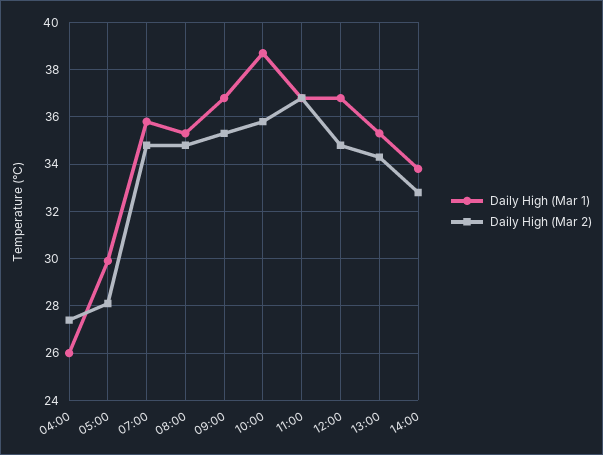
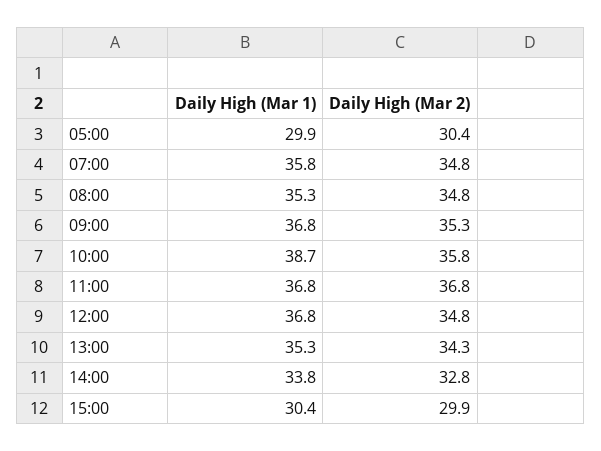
Daily High (Mar 1), 04:00: 26 -> none
Daily High (Mar 2), 04:00: 27.5 -> none
Daily High (Mar 2), 05:00: 28 -> 30.4
Daily High (Mar 1), 15:00: none -> 30.4
Daily High (Mar 2), 15:00: none -> 29.9

